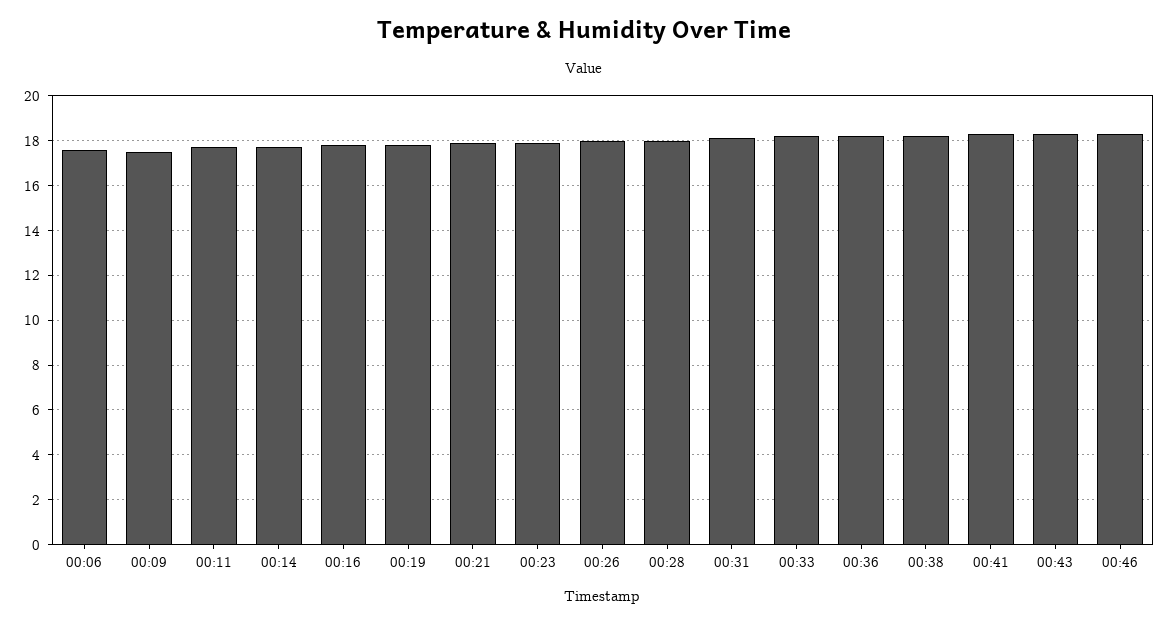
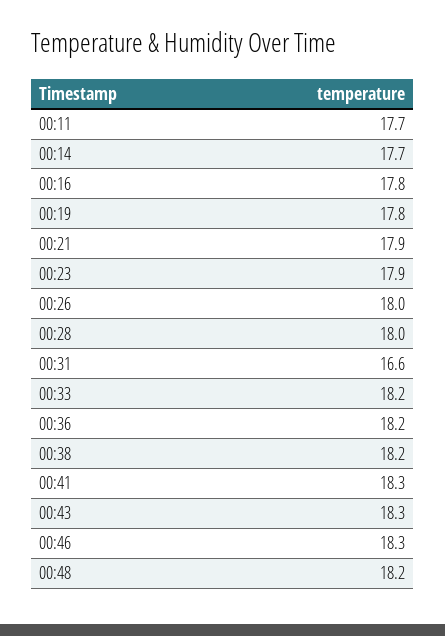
00:06: 17.5 -> none
00:09: 17.5 -> none
00:31: 18 -> 16.6
00:48: none -> 18.2

